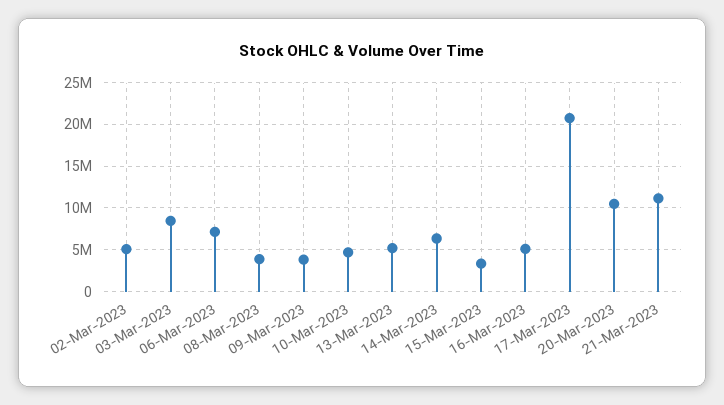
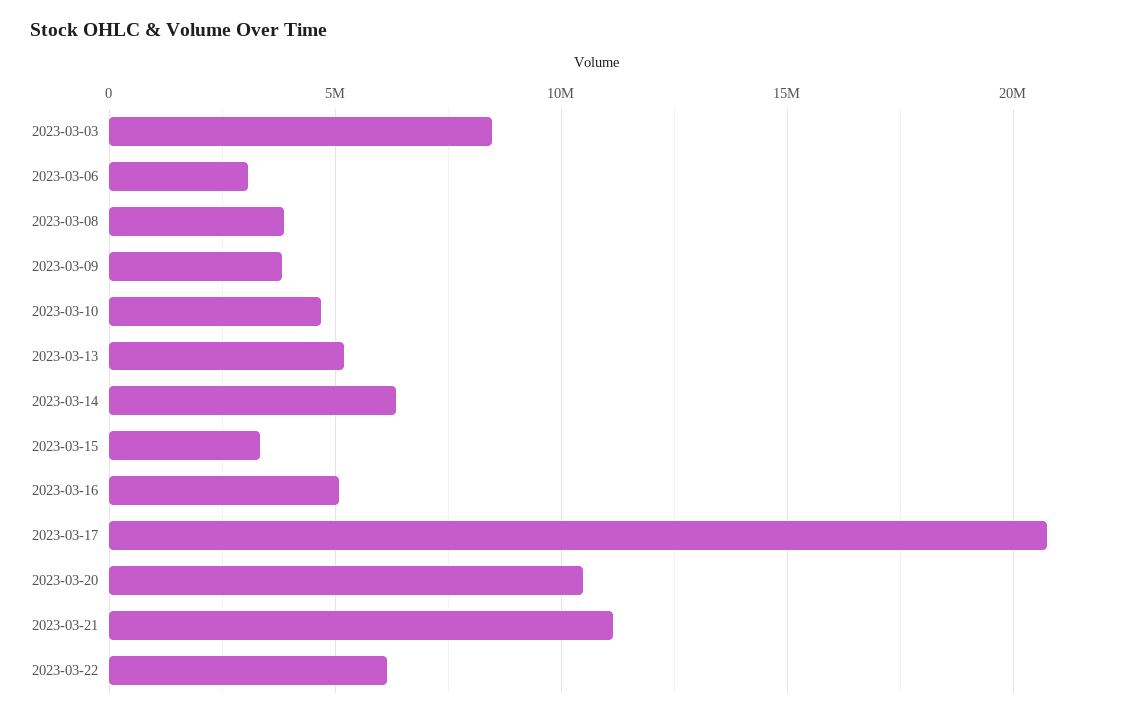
02-Mar-2023: 5000000 -> none
06-Mar-2023: 7000000 -> 3000000
2023-03-22: none -> 6000000

